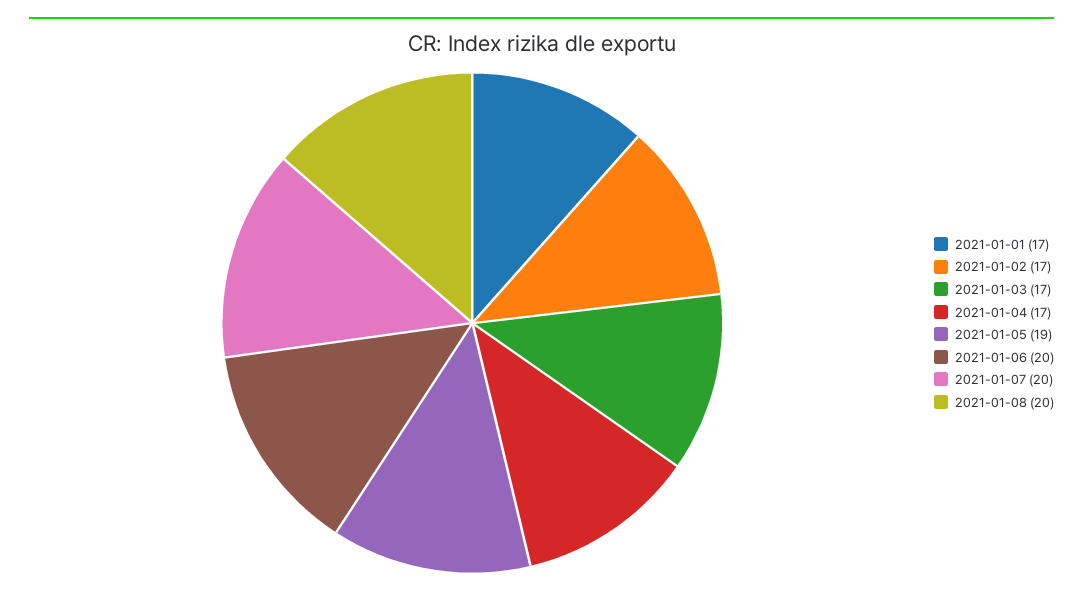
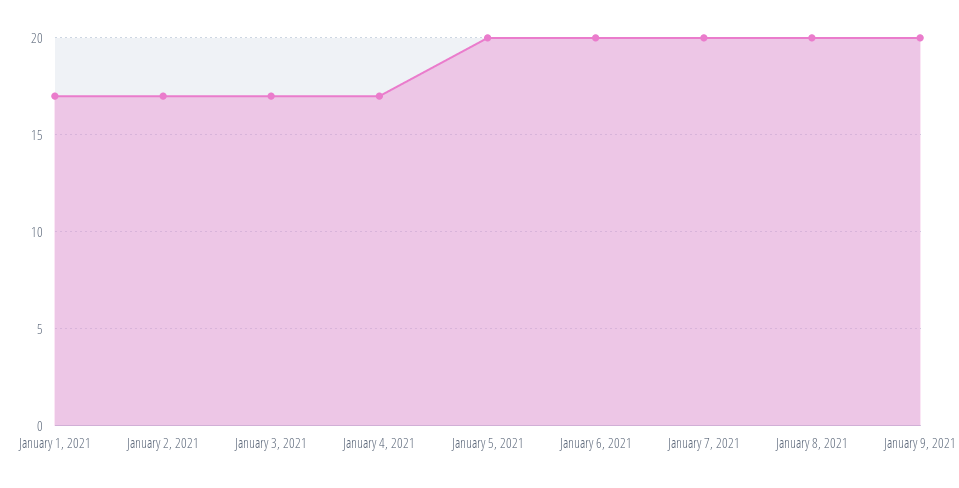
2021-01-05: 19 -> 20
January 9, 2021: none -> 20

